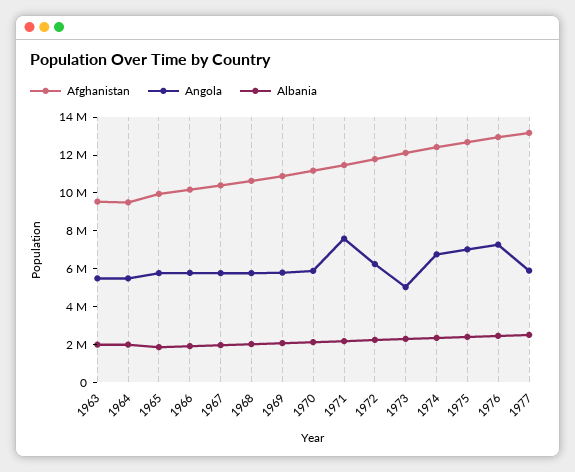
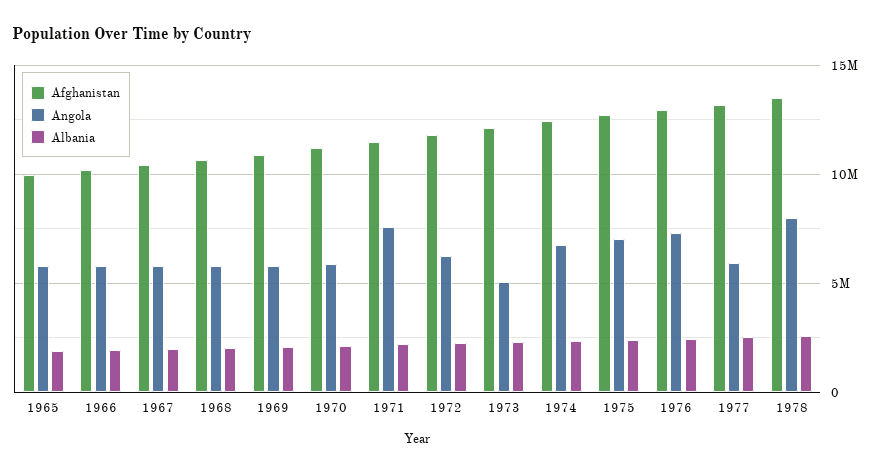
Afghanistan, 1963: 9500000 -> none
Angola, 1963: 5500000 -> none
Albania, 1963: 2000000 -> none
Afghanistan, 1964: 9500000 -> none
Angola, 1964: 5500000 -> none
Albania, 1964: 2000000 -> none
Afghanistan, 1978: none -> 13500000
Angola, 1978: none -> 8000000
Albania, 1978: none -> 2500000

